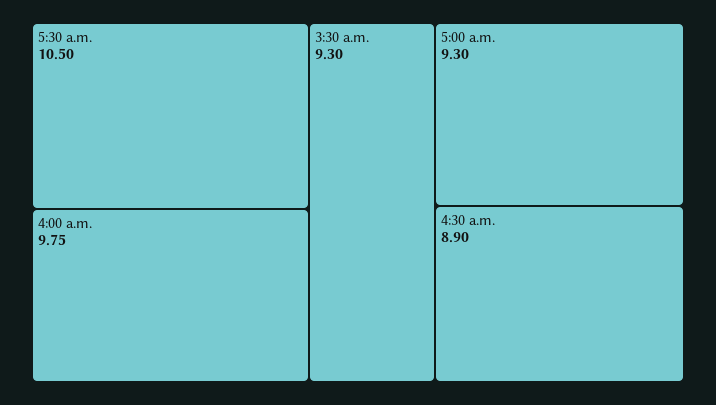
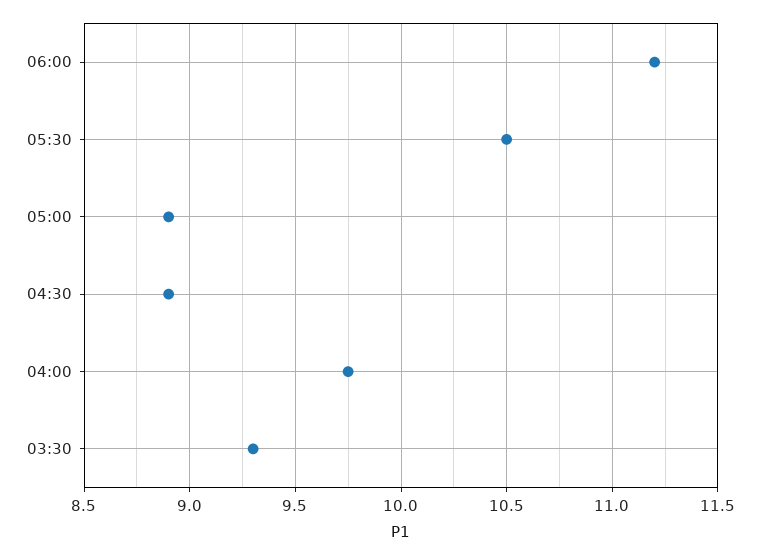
5:00 a.m.: 9.3 -> 8.9
06:00: none -> 11.2

